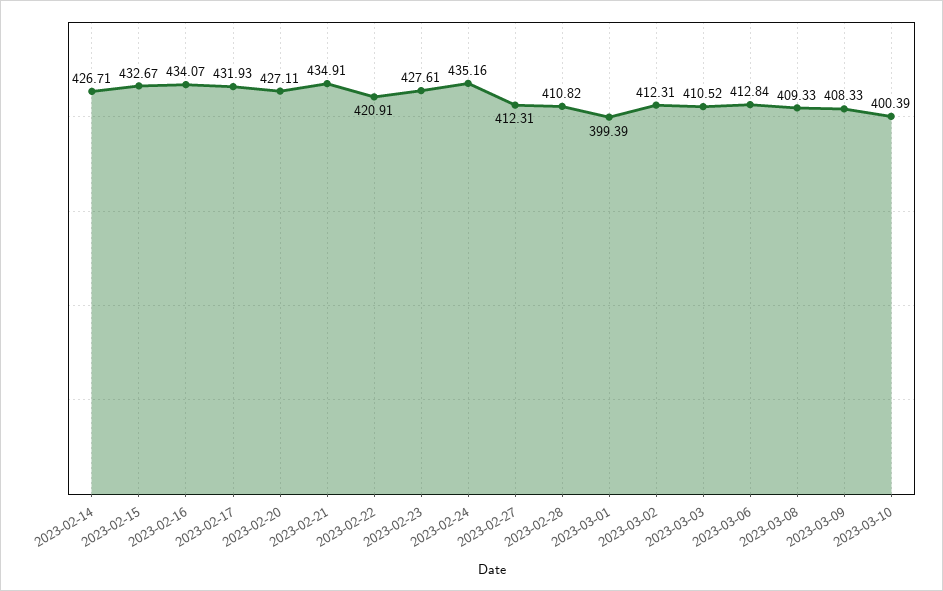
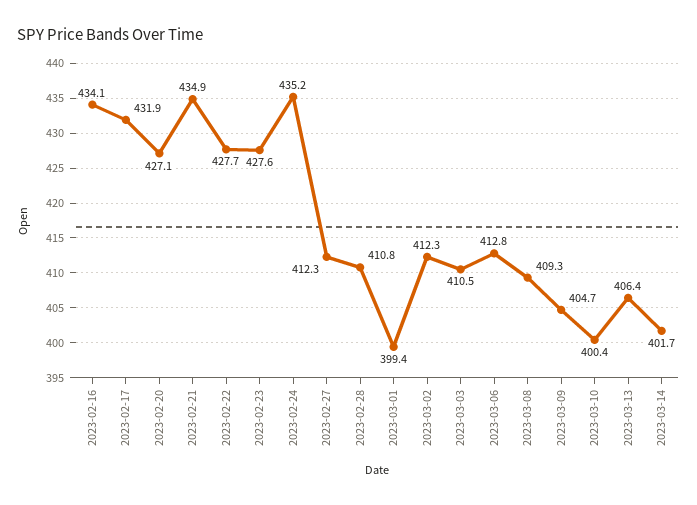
2023-02-14: 426.71 -> none
2023-02-15: 432.67 -> none
2023-02-22: 420.91 -> 427.7
2023-03-09: 408.33 -> 404.7
2023-03-13: none -> 406.4
2023-03-14: none -> 401.7

